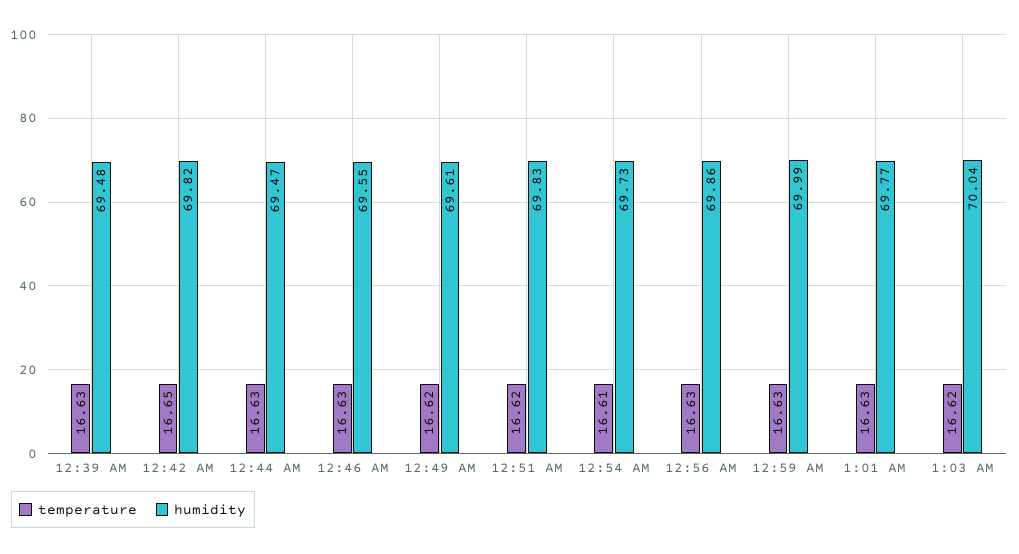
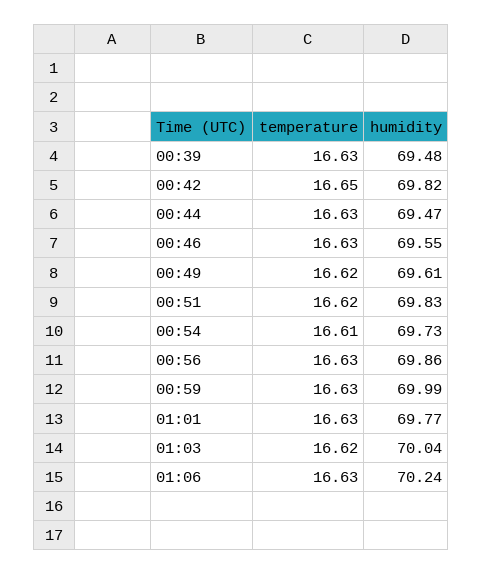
temperature, 01:06: none -> 16.63
humidity, 01:06: none -> 70.24

